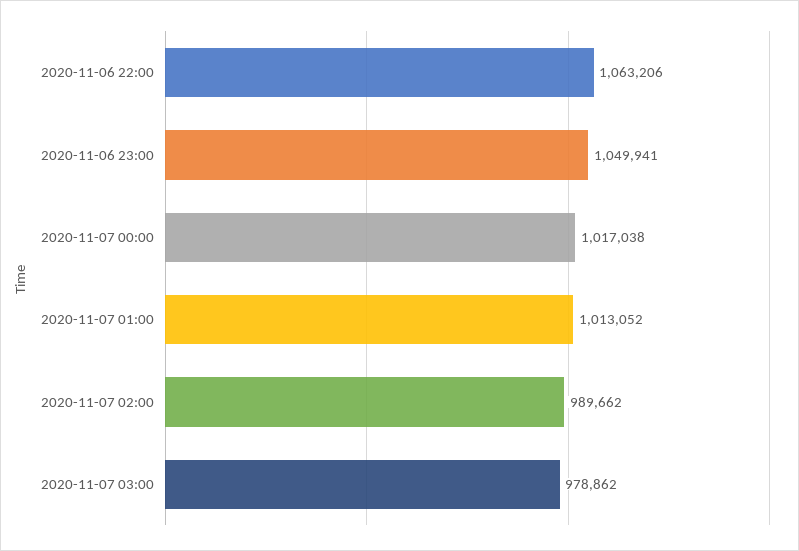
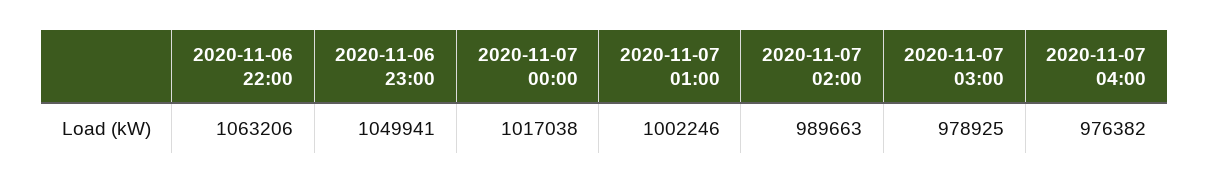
2020-11-07 01:00: 1013052 -> 1002246
2020-11-07 02:00: 989662 -> 989663
2020-11-07 03:00: 978862 -> 978925
2020-11-07 04:00: none -> 976382

